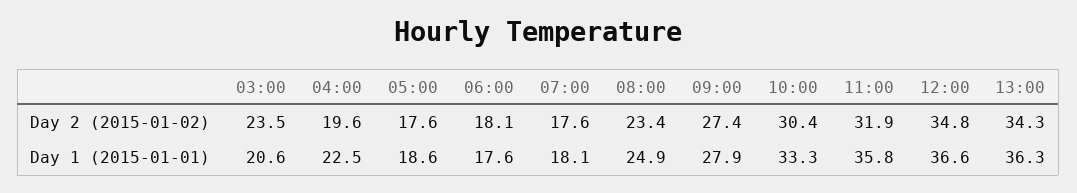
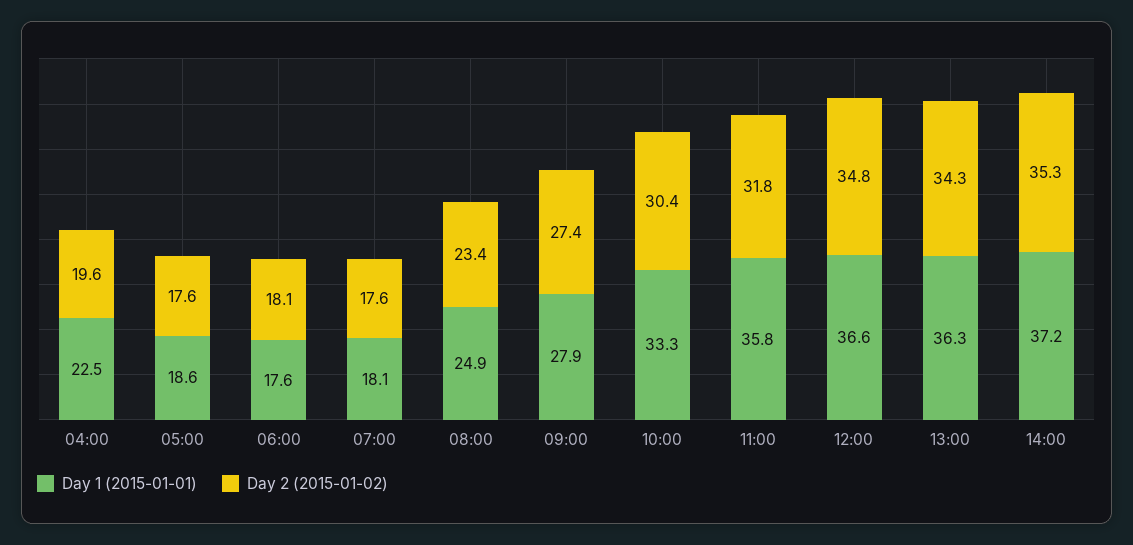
Day 2 (2015-01-02), 03:00: 23.5 -> none
Day 2 (2015-01-02), 11:00: 31.9 -> 31.8
Day 1 (2015-01-01), 03:00: 20.6 -> none
Day 1 (2015-01-01), 14:00: none -> 37.2
Day 2 (2015-01-02), 14:00: none -> 35.3

